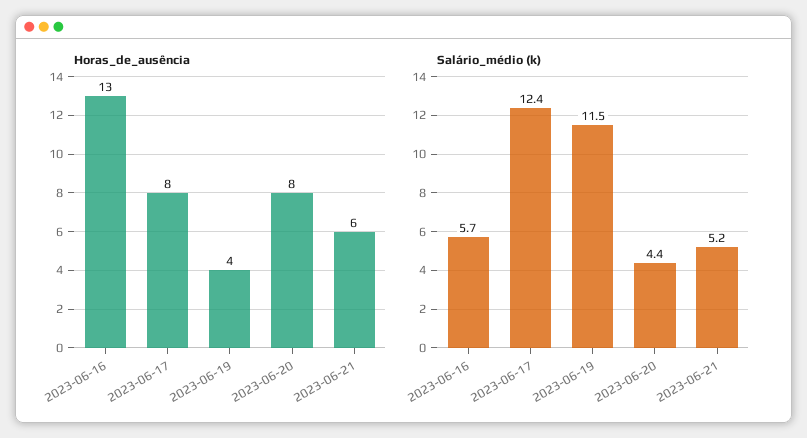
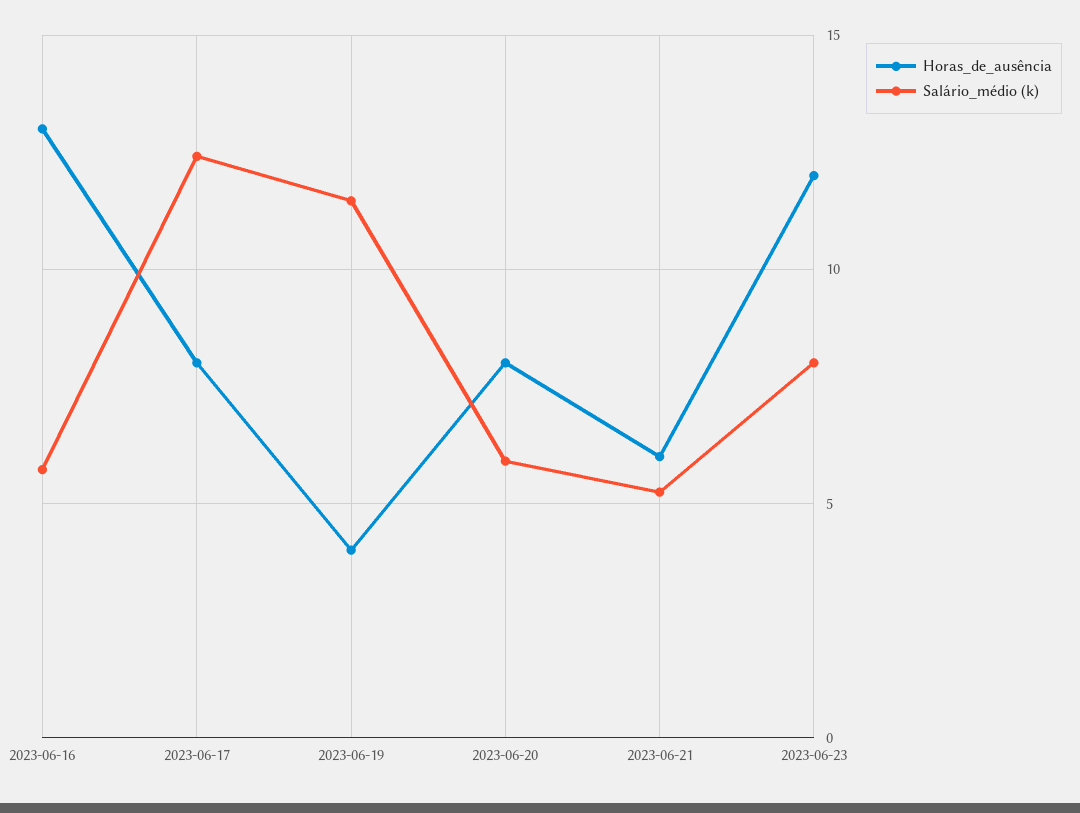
Salário_médio (k), 2023-06-20: 4.4 -> 6
Horas_de_ausência, 2023-06-23: none -> 12
Salário_médio (k), 2023-06-23: none -> 8

